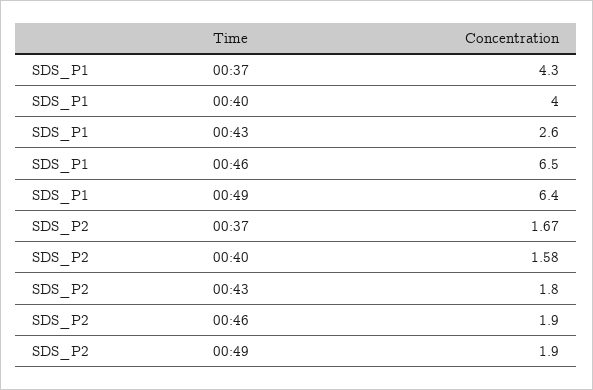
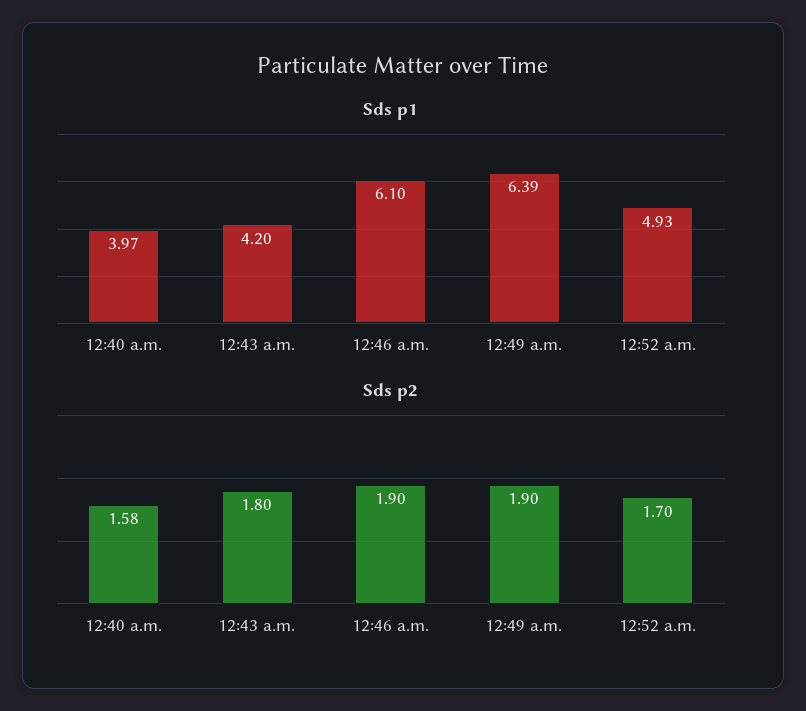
SDS_P1, 00:37: 4.3 -> none
SDS_P1, 00:43: 2.6 -> 4.2
SDS_P1, 00:46: 6.5 -> 6.1
SDS_P2, 00:37: 1.67 -> none
SDS_P1, 12:52 a.m.: none -> 4.93
SDS_P2, 12:52 a.m.: none -> 1.7

